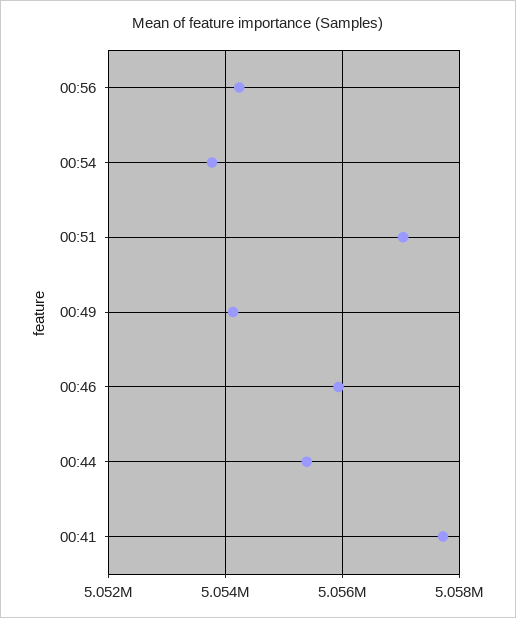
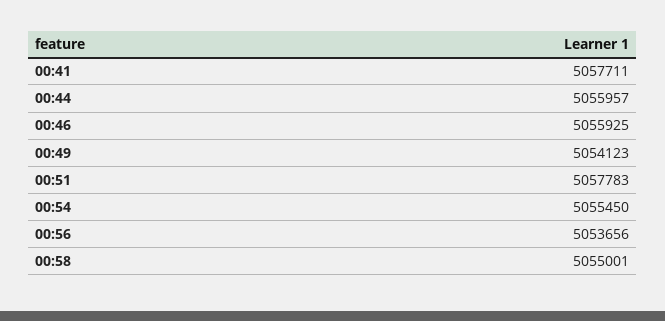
00:56: 5054200 -> 5053656
00:54: 5053800 -> 5055450
00:51: 5057000 -> 5057783
00:44: 5055400 -> 5055957
00:58: none -> 5055001

